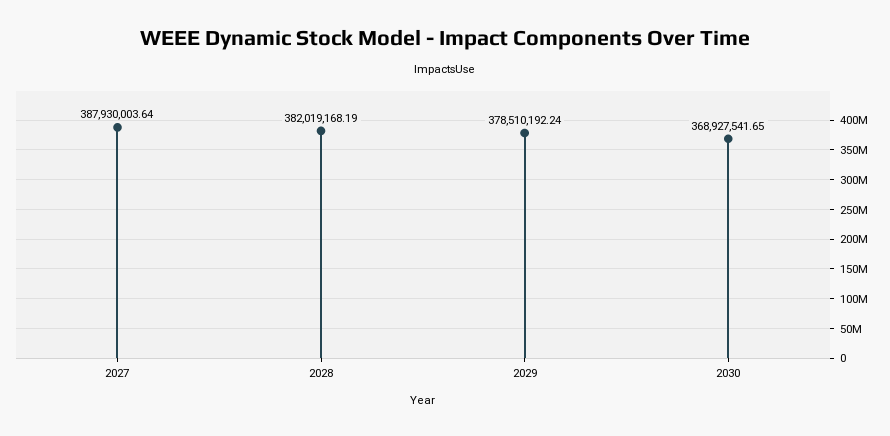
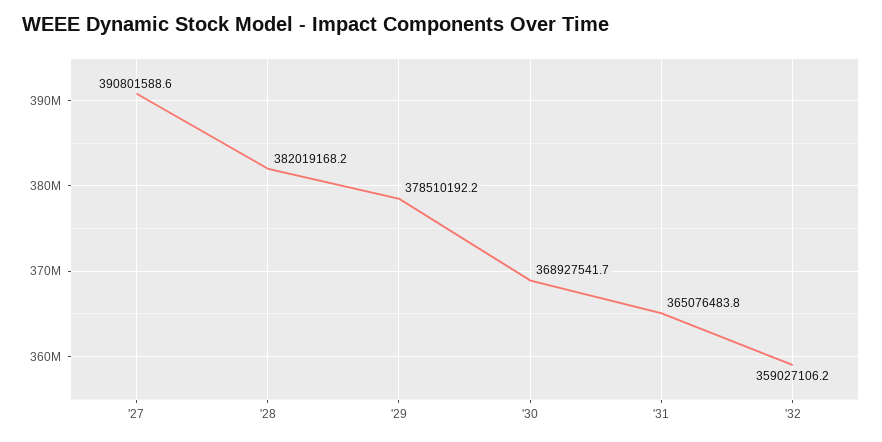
2027: 387930003.64 -> 390801588.6
'31: none -> 365076483.8
'32: none -> 359027106.2

